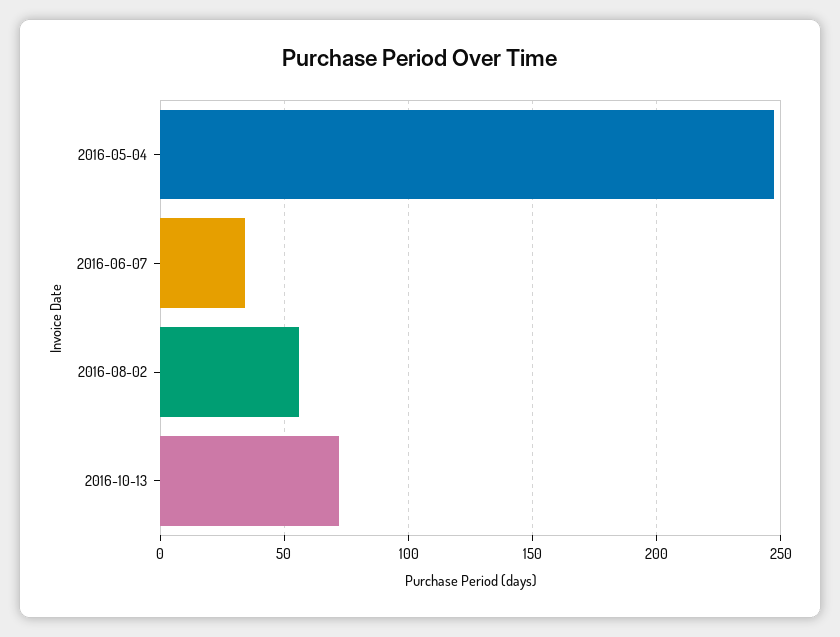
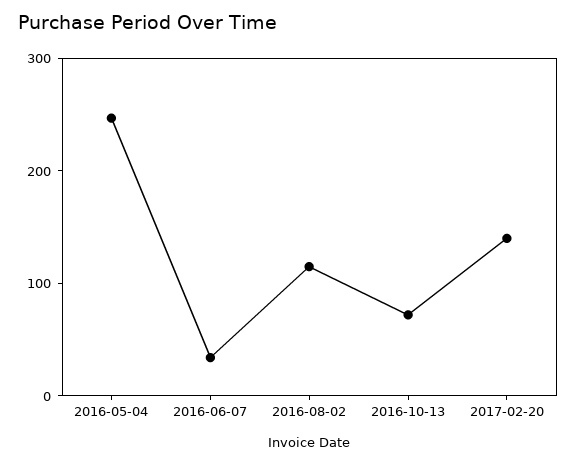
2016-08-02: 55 -> 120
2017-02-20: none -> 140

